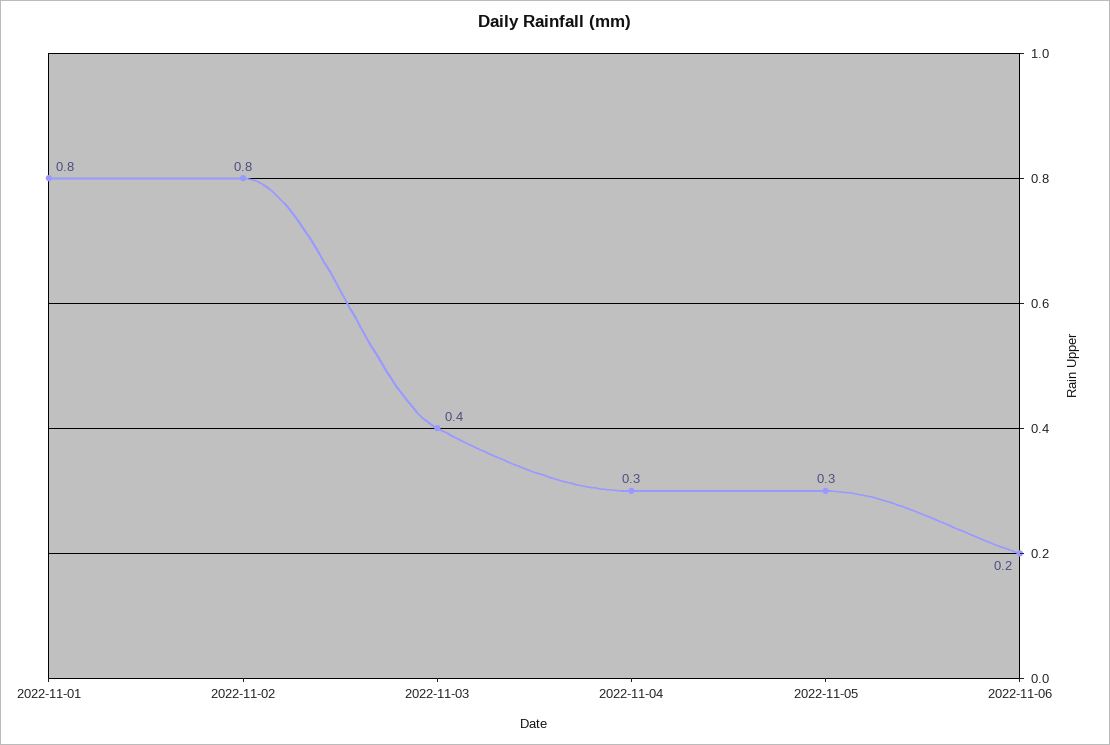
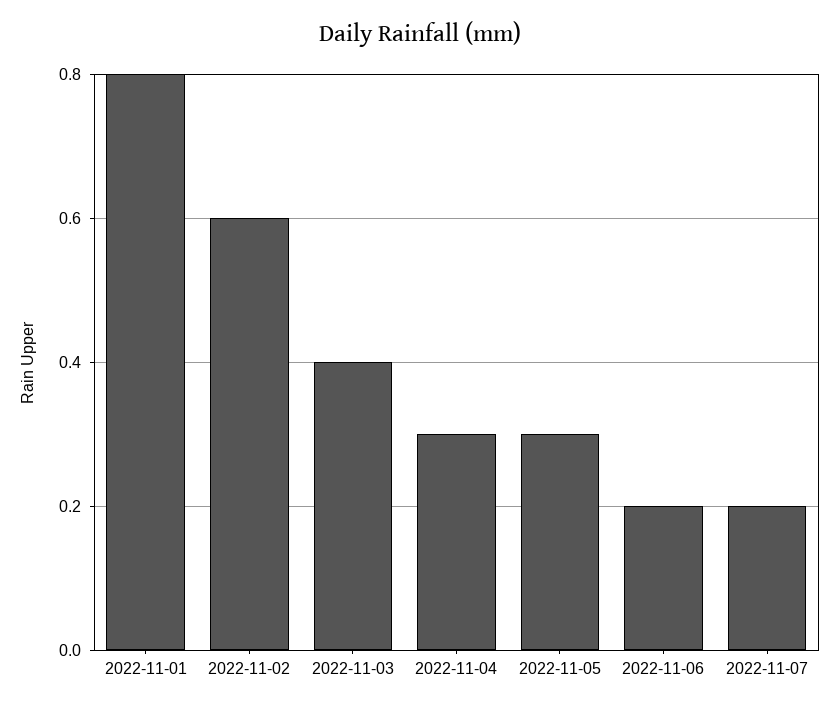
2022-11-02: 0.8 -> 0.6
2022-11-07: none -> 0.2

